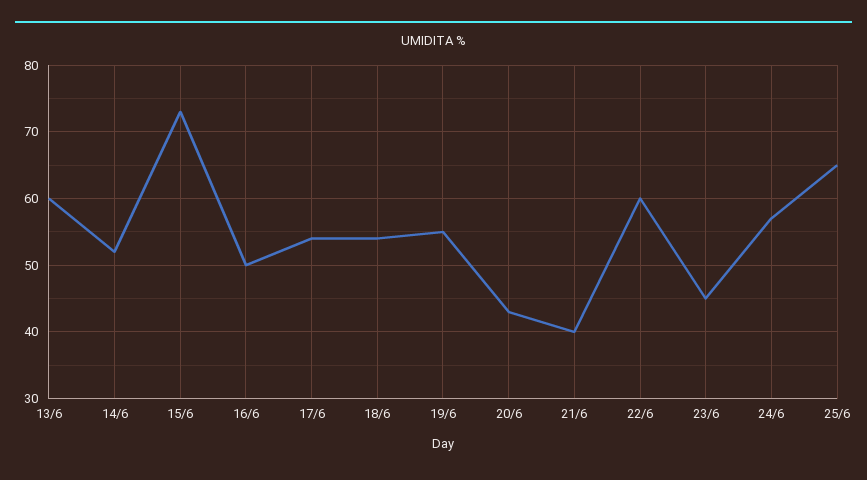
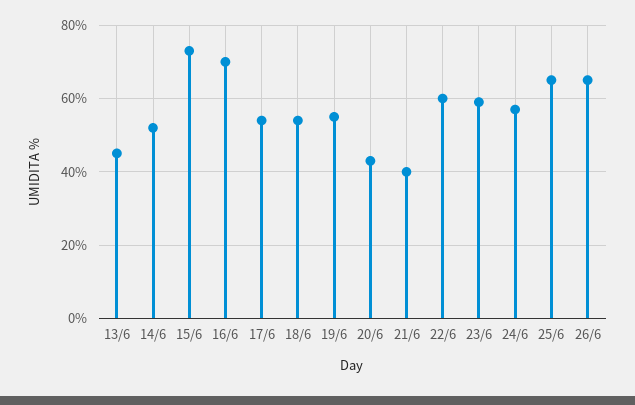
13/6: 60 -> 45
16/6: 50 -> 70
23/6: 45 -> 60
26/6: none -> 65

